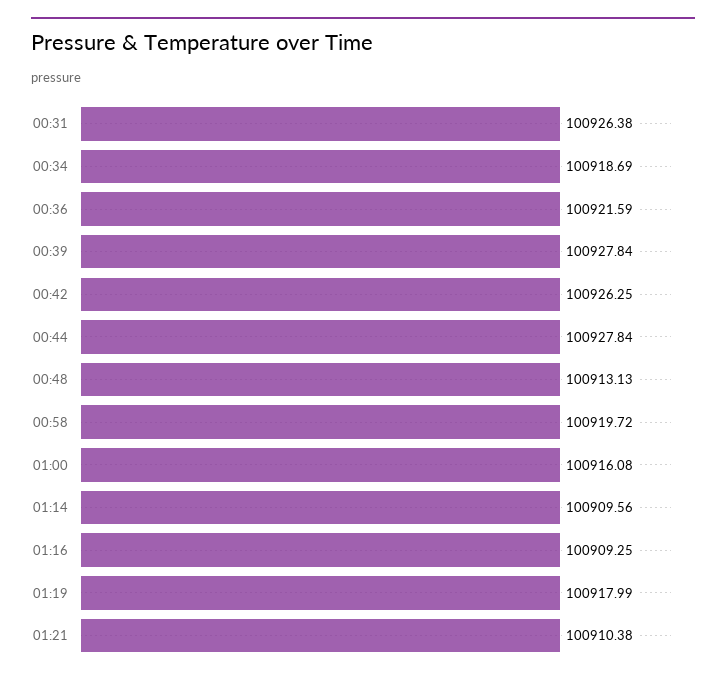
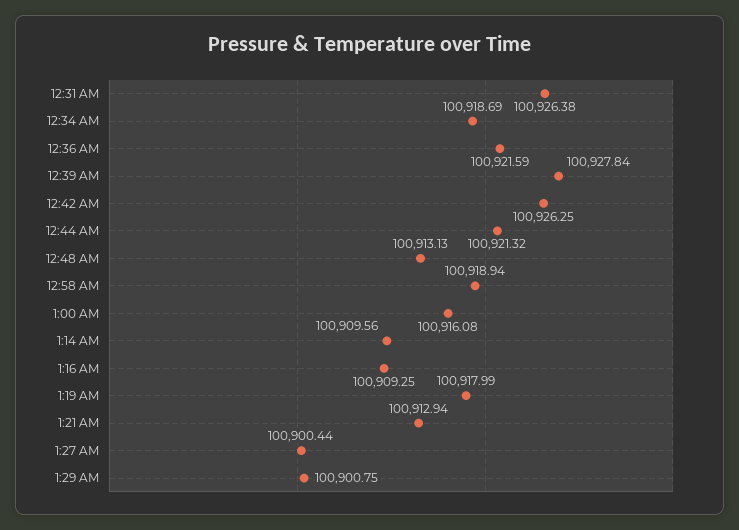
00:44: 100927.84 -> 100921.32
00:58: 100919.72 -> 100918.94
01:21: 100910.38 -> 100912.94
1:27 AM: none -> 100900.44
1:29 AM: none -> 100900.75

